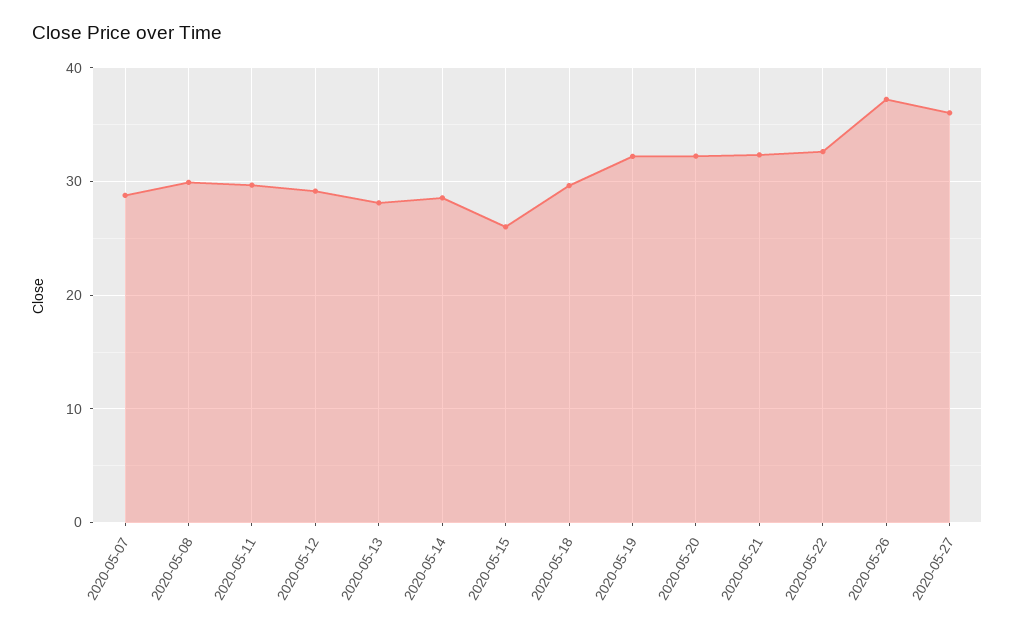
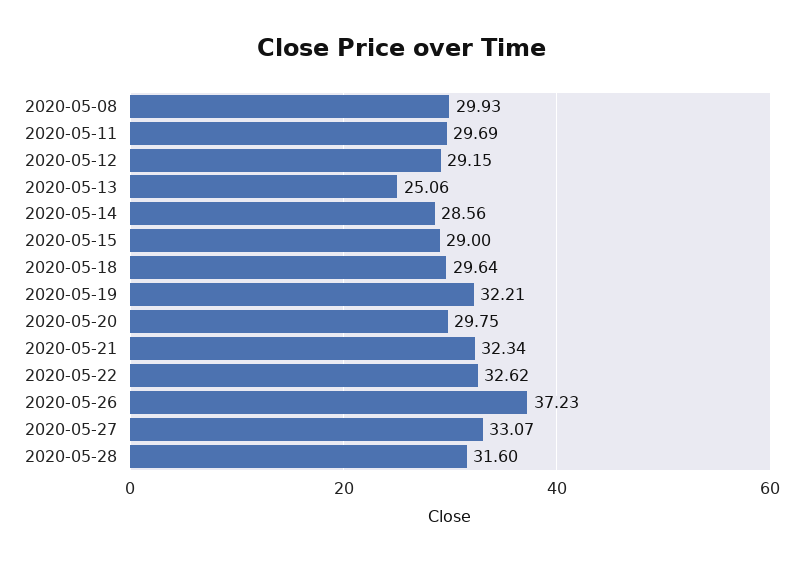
2020-05-07: 29 -> none
2020-05-13: 28 -> 25.06
2020-05-15: 26 -> 29
2020-05-20: 32 -> 29.75
2020-05-27: 36 -> 33.07
2020-05-28: none -> 31.6

